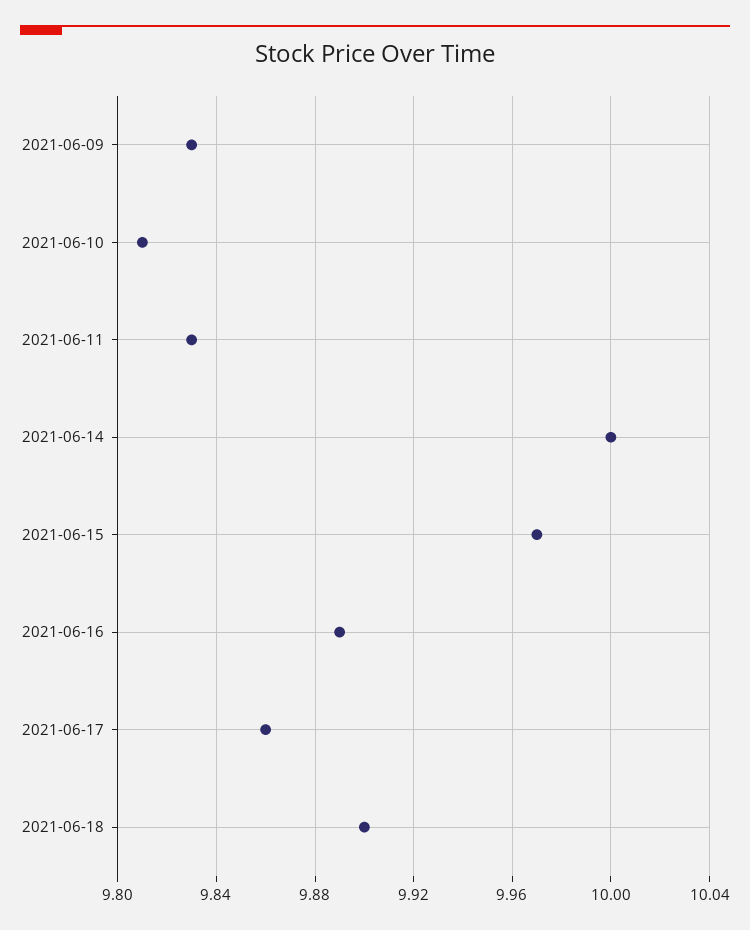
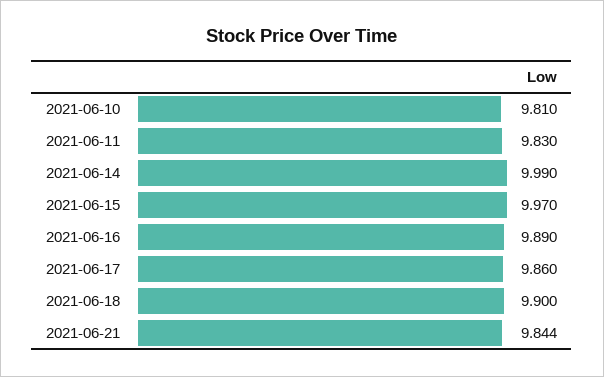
2021-06-09: 9.83 -> none
2021-06-14: 10 -> 9.99
2021-06-21: none -> 9.844

